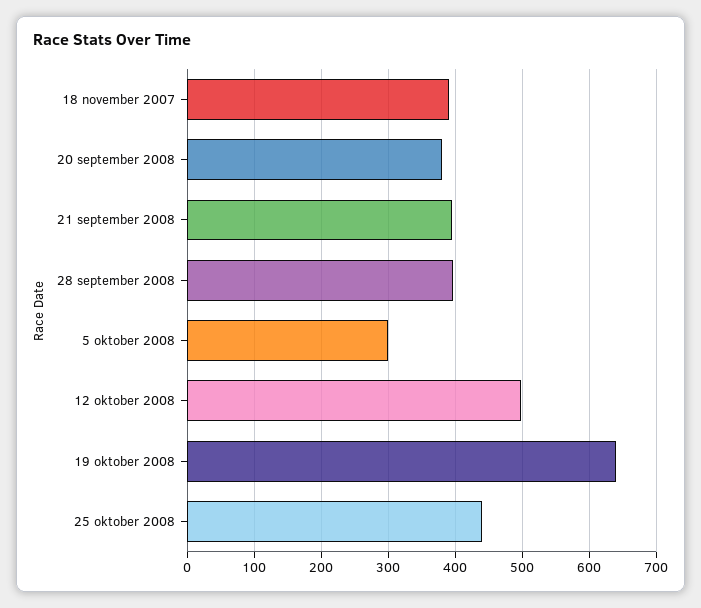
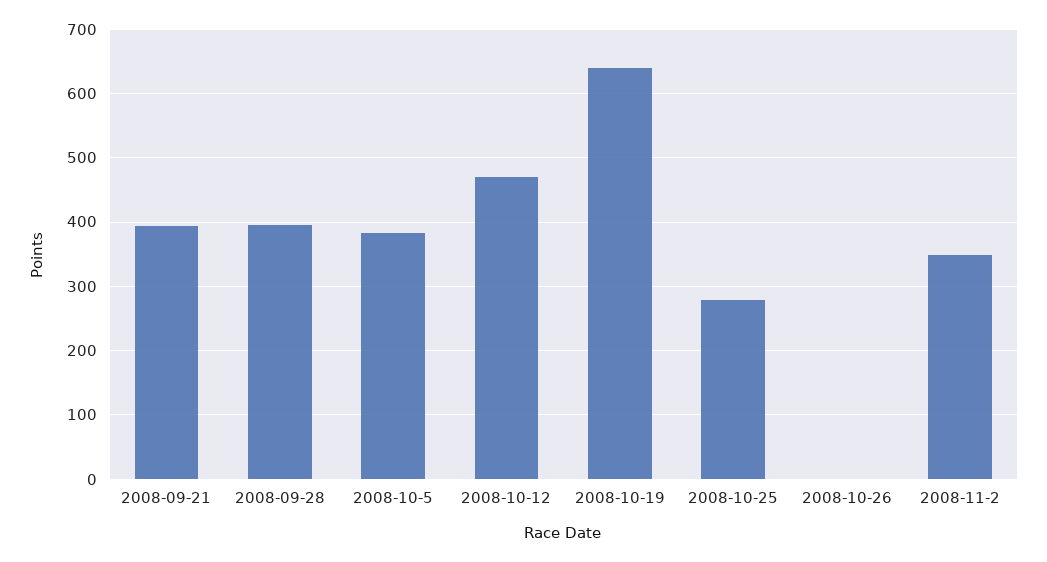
18 november 2007: 390 -> none
20 september 2008: 380 -> none
5 oktober 2008: 300 -> 380
12 oktober 2008: 500 -> 470
25 oktober 2008: 440 -> 280
2008-10-26: none -> 0
2008-11-2: none -> 350

